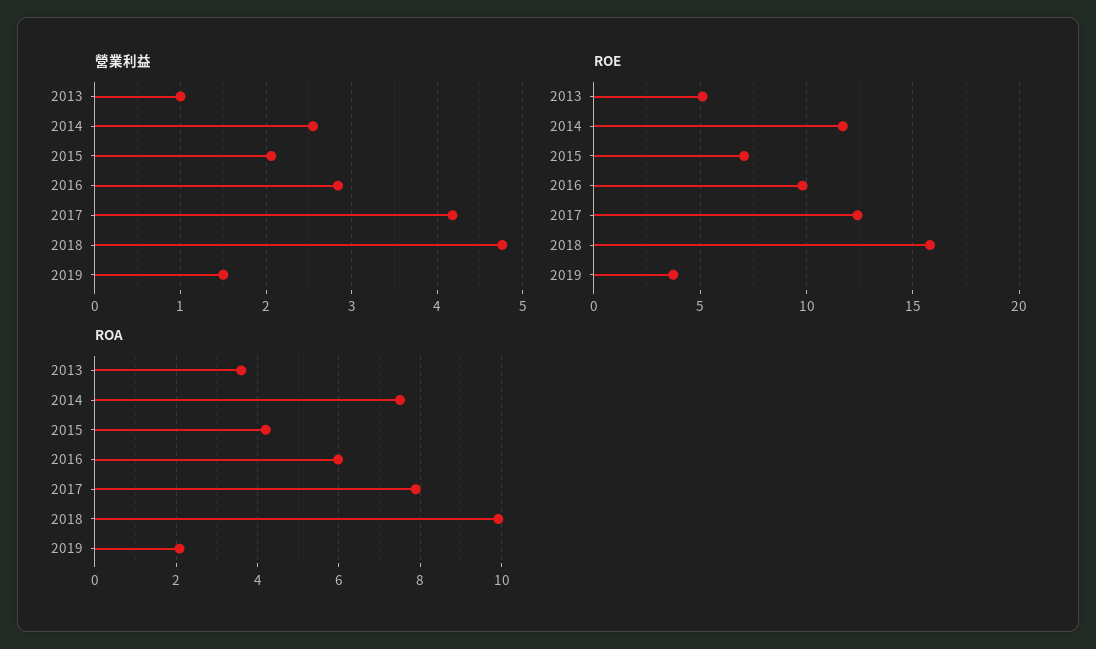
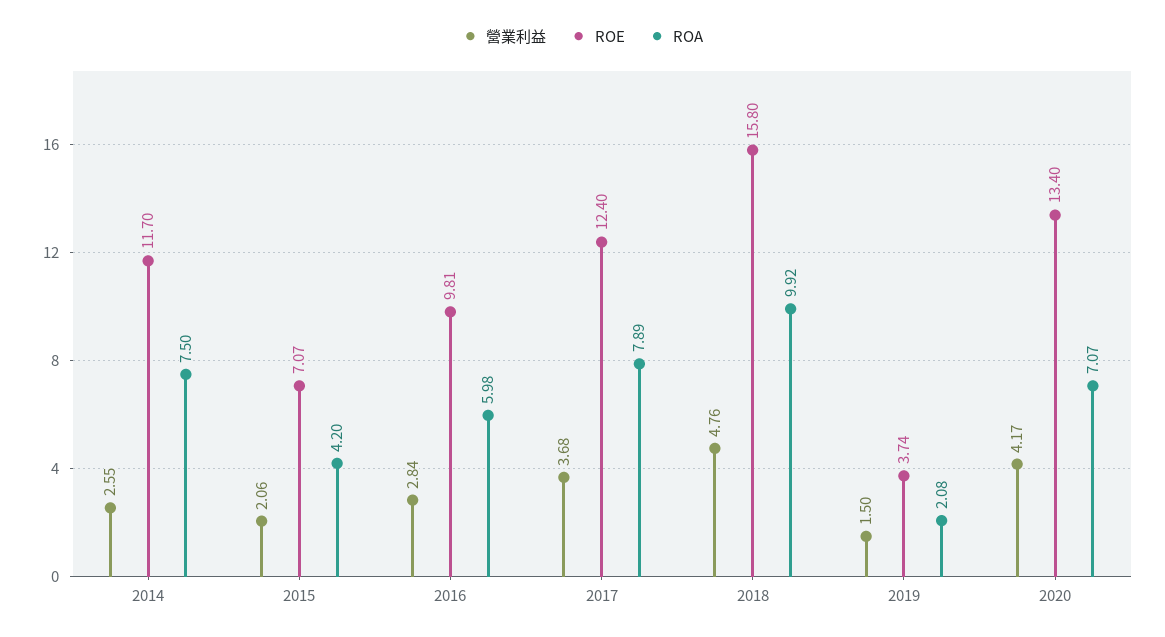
營業利益, 2013: 1 -> none
營業利益, 2017: 4.2 -> 3.68
ROE, 2013: 5 -> none
ROA, 2013: 3.6 -> none
營業利益, 2020: none -> 4.17
ROE, 2020: none -> 13.4
ROA, 2020: none -> 7.07

